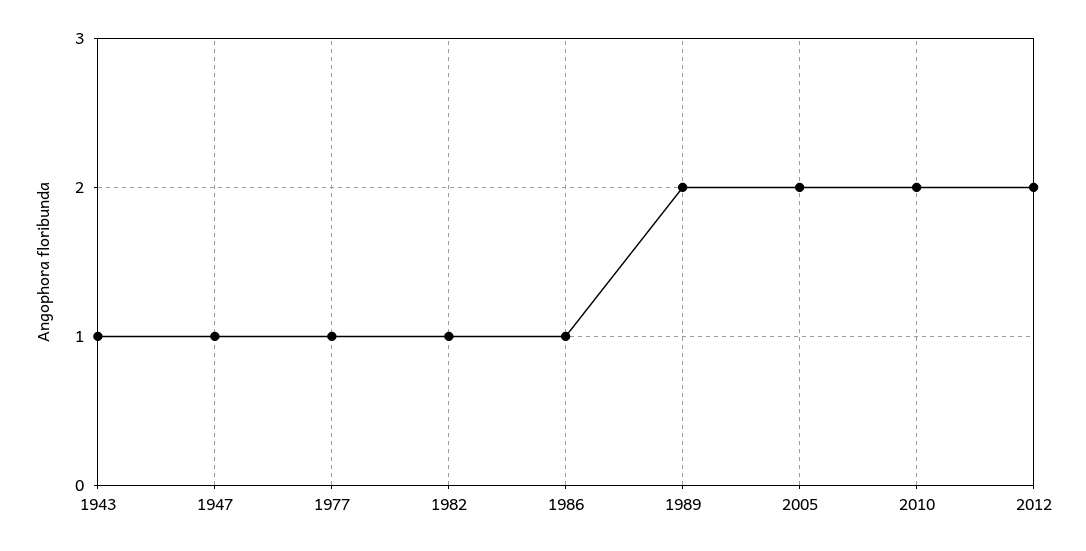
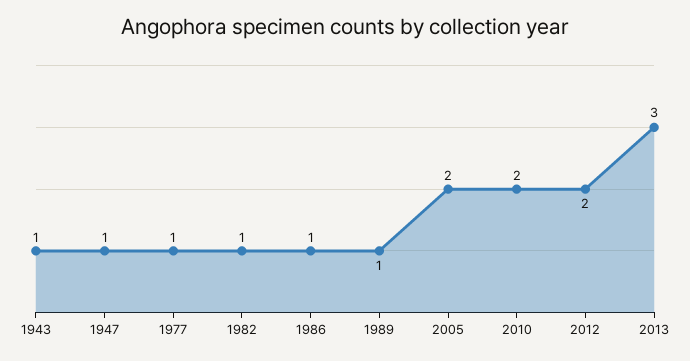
1989: 2 -> 1
2013: none -> 3

